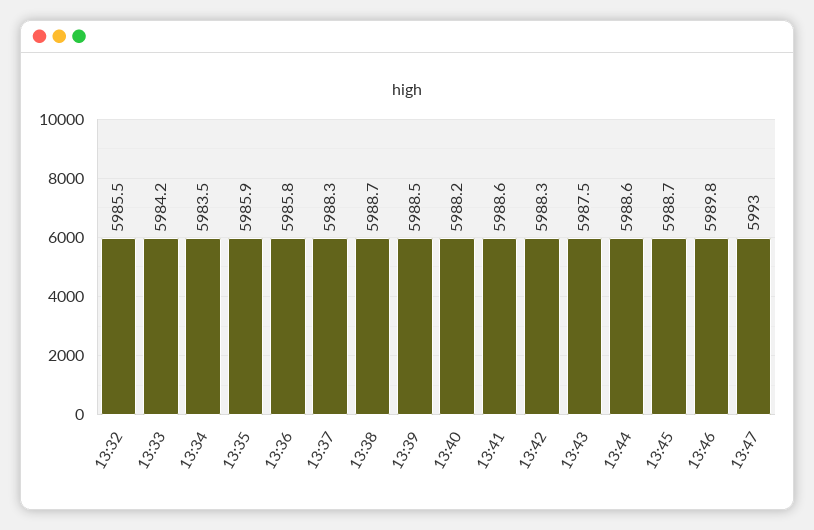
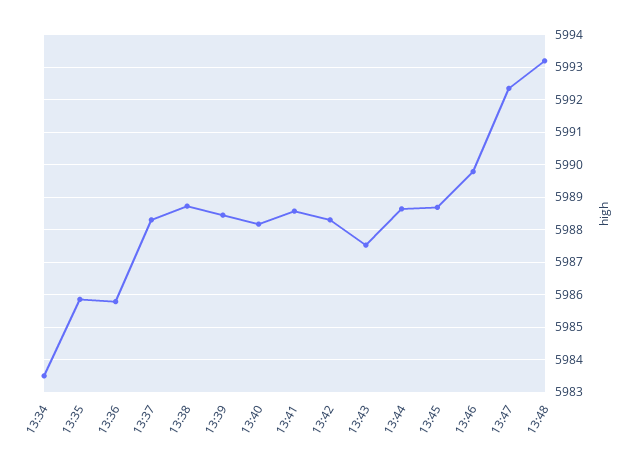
13:32: 5985.5 -> none
13:33: 5984.2 -> none
13:47: 5993 -> 5992.4
13:48: none -> 5993.2

